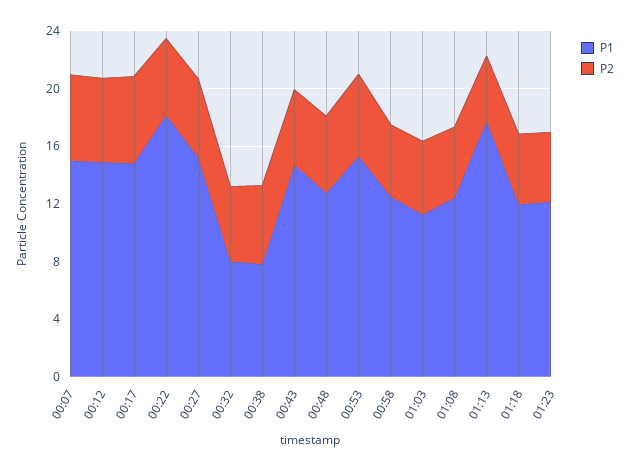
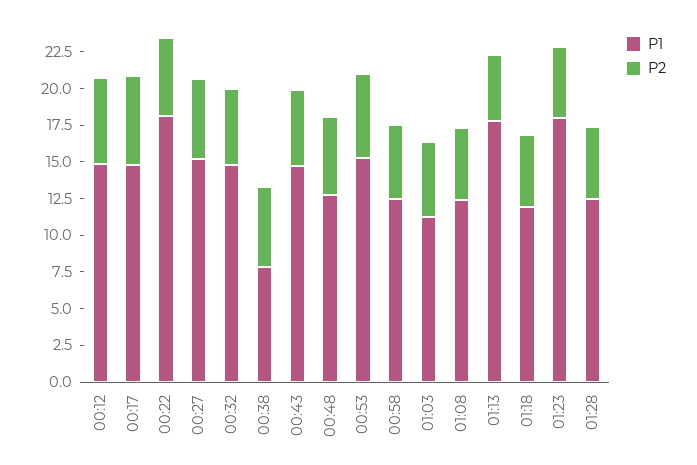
P1, 00:07: 15 -> none
P2, 00:07: 6 -> none
P1, 00:32: 8 -> 15
P1, 01:23: 12 -> 17.5
P1, 01:28: none -> 12.5
P2, 01:28: none -> 5

